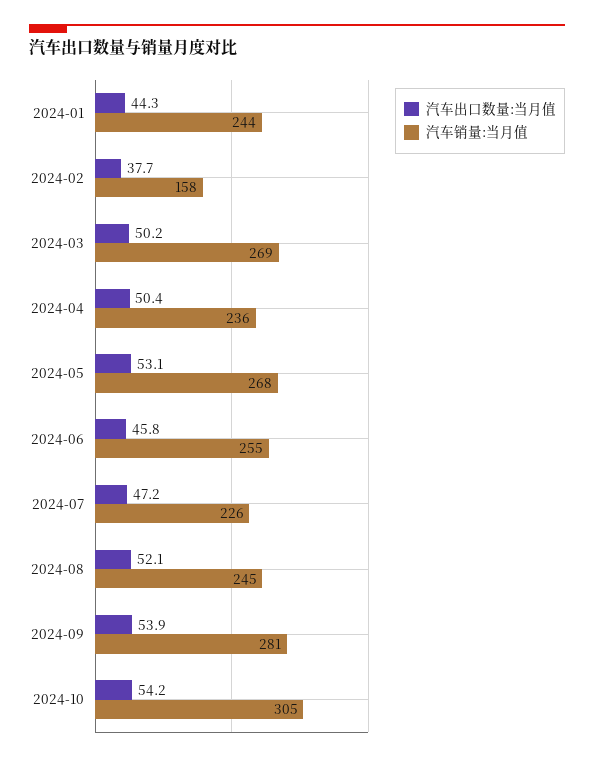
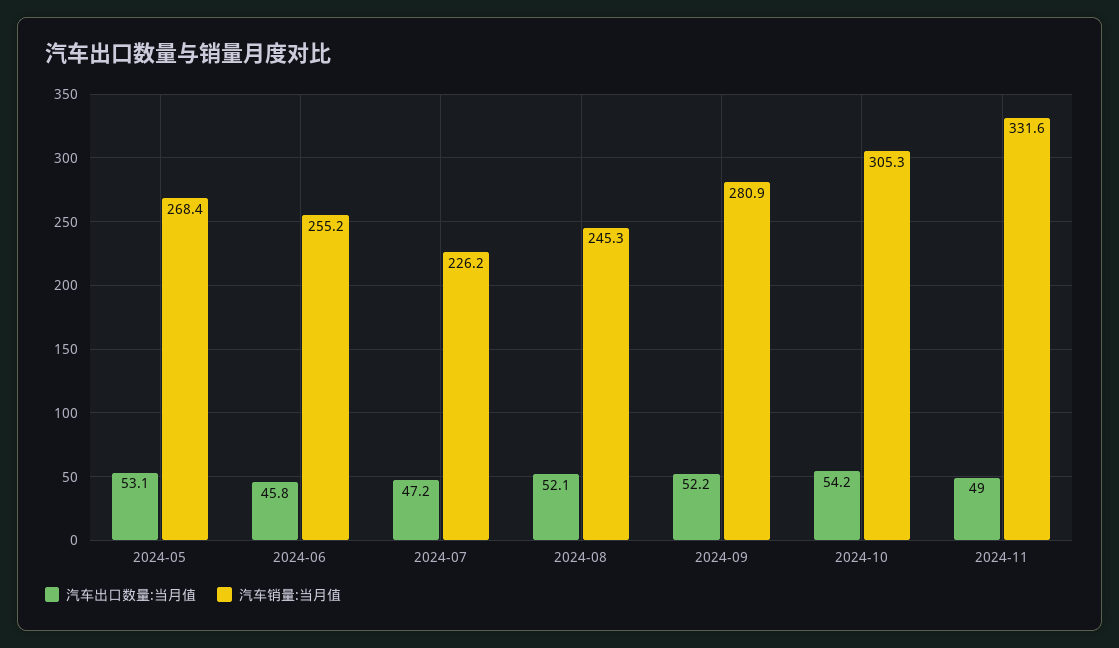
汽车出口数量:当月值, 2024-01: 44.3 -> none
汽车销量:当月值, 2024-01: 244 -> none
汽车出口数量:当月值, 2024-02: 37.7 -> none
汽车销量:当月值, 2024-02: 158 -> none
汽车出口数量:当月值, 2024-03: 50.2 -> none
汽车销量:当月值, 2024-03: 269 -> none
汽车出口数量:当月值, 2024-04: 50.4 -> none
汽车销量:当月值, 2024-04: 236 -> none
汽车出口数量:当月值, 2024-09: 53.9 -> 52.2
汽车出口数量:当月值, 2024-11: none -> 49
汽车销量:当月值, 2024-11: none -> 331.6

